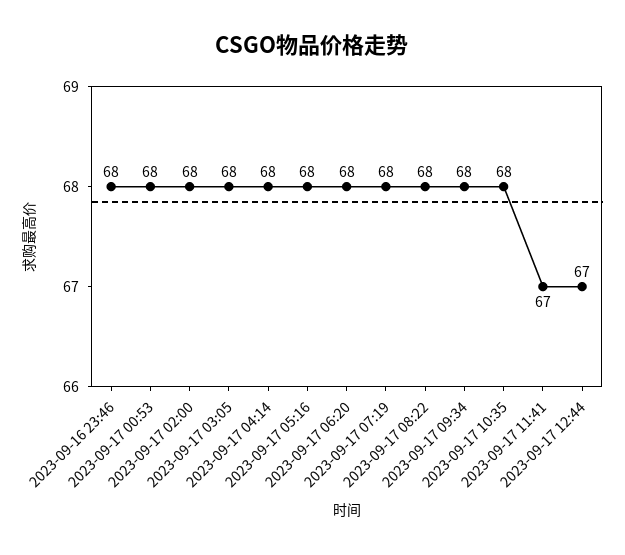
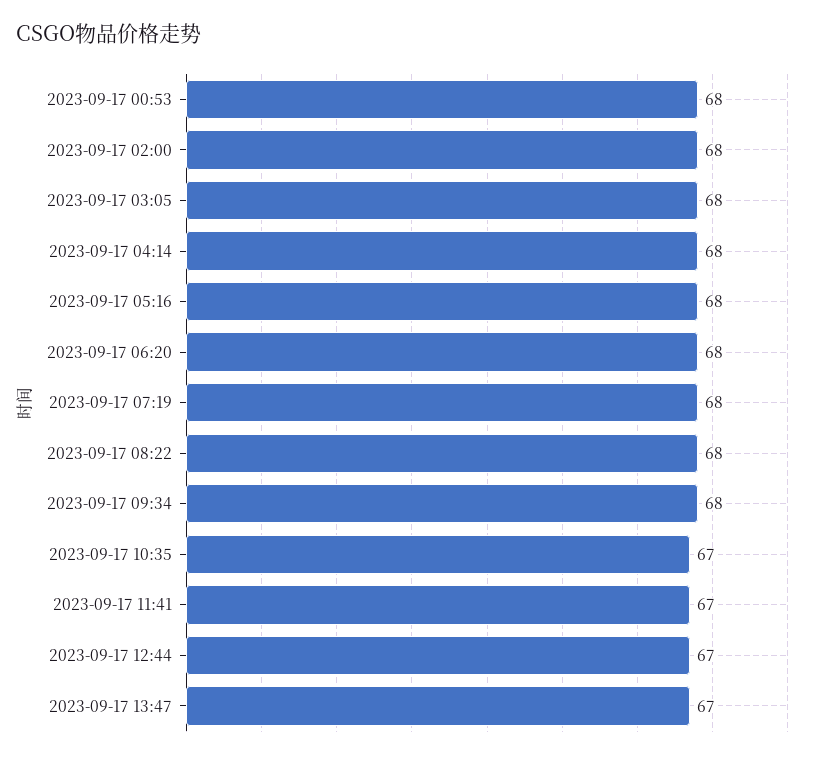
2023-09-16 23:46: 68 -> none
2023-09-17 10:35: 68 -> 67
2023-09-17 13:47: none -> 67

